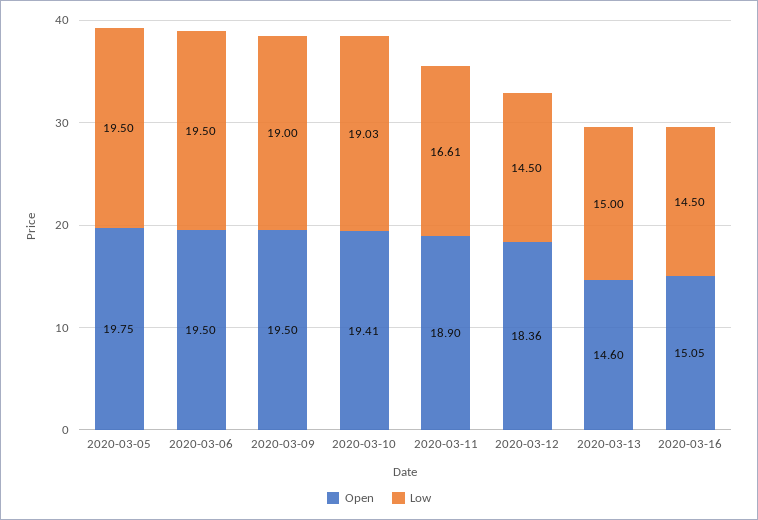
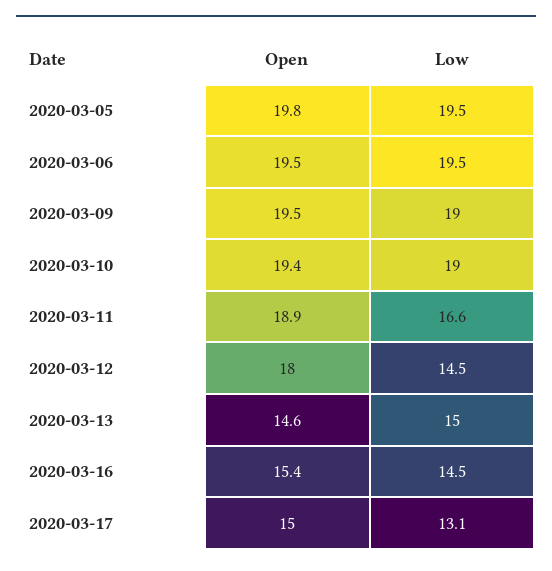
Open, 2020-03-12: 18.36 -> 18
Open, 2020-03-16: 15.05 -> 15.4
Open, 2020-03-17: none -> 15
Low, 2020-03-17: none -> 13.1

